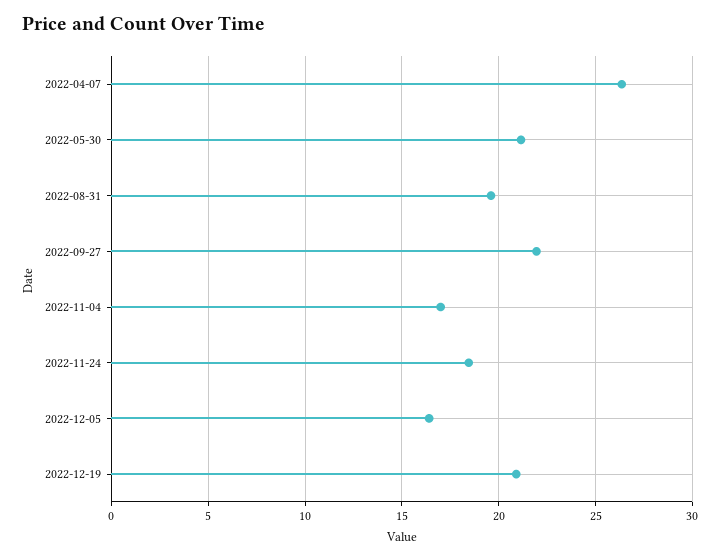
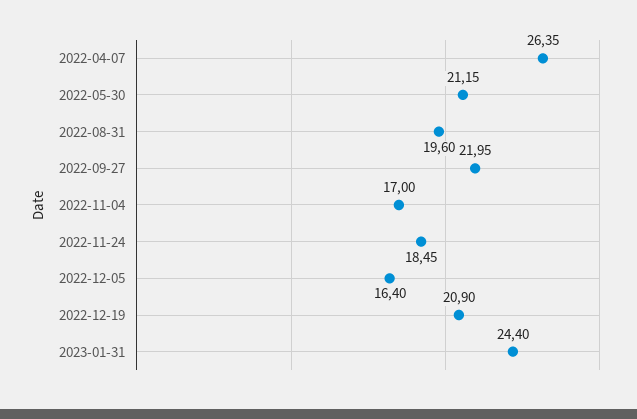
2023-01-31: none -> 24.4

